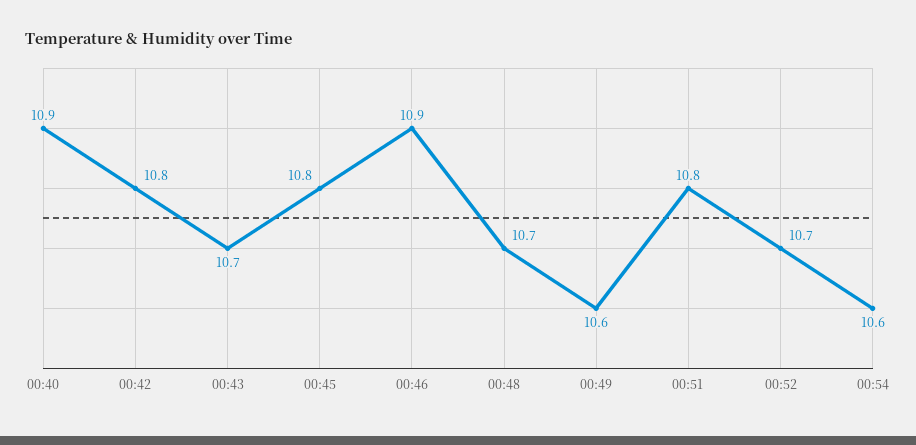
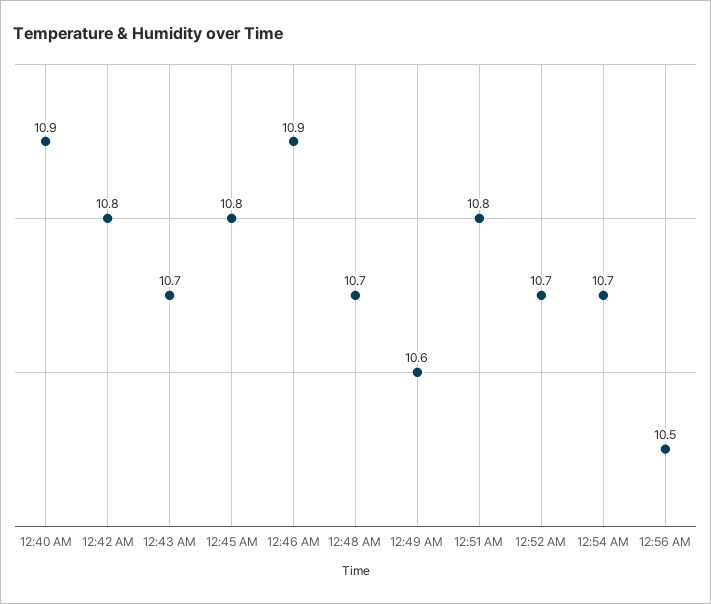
00:54: 10.6 -> 10.7
12:56 AM: none -> 10.5

